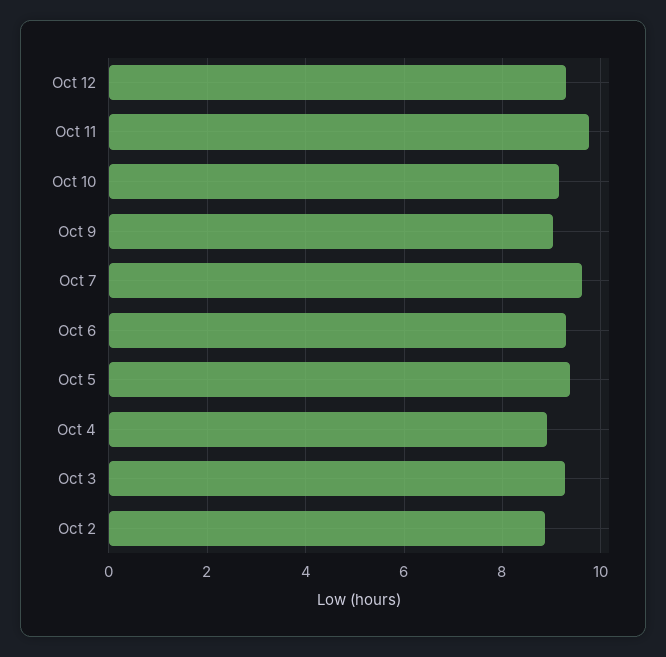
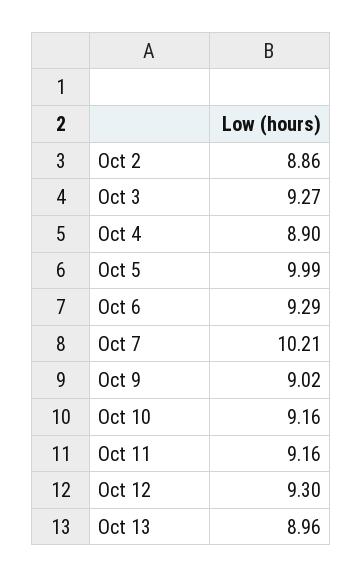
Oct 11: 9.8 -> 9.16
Oct 7: 9.6 -> 10.21
Oct 5: 9.4 -> 9.99
Oct 13: none -> 8.96

